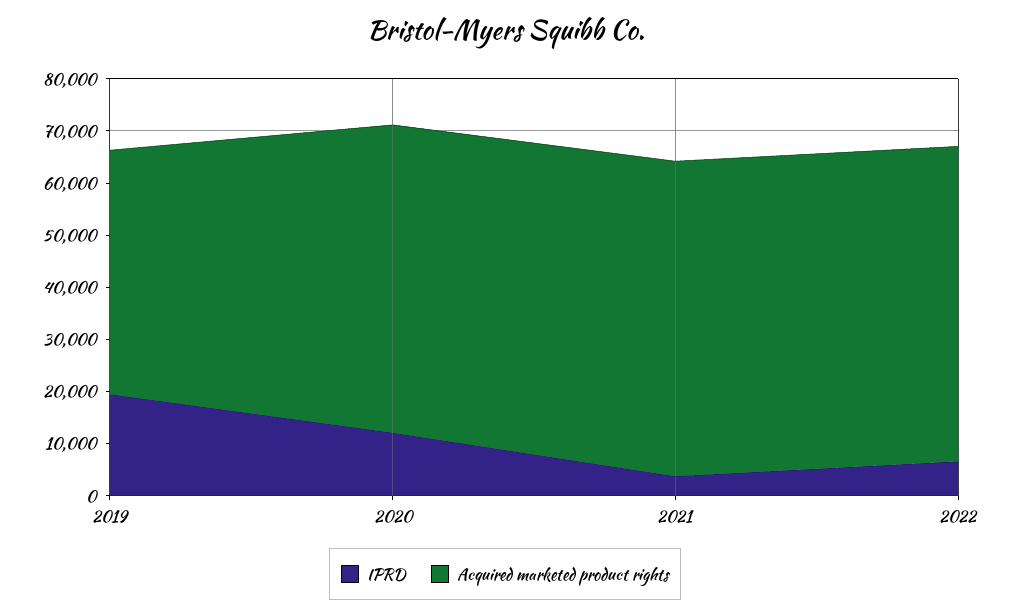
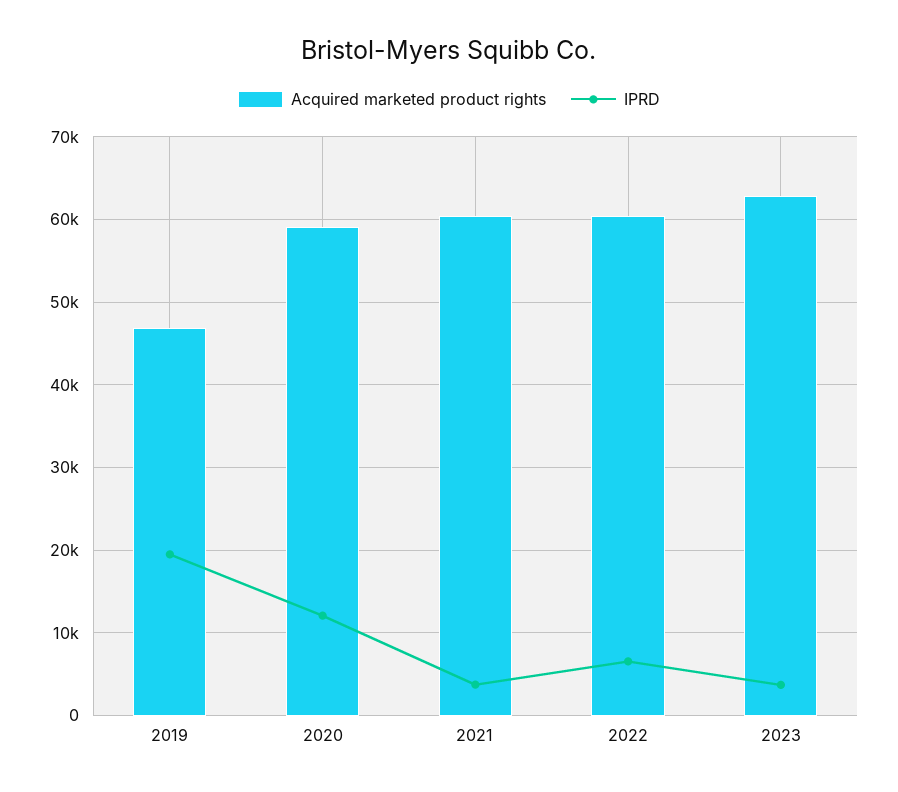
Acquired marketed product rights, 2023: none -> 63000
IPRD, 2023: none -> 4000

